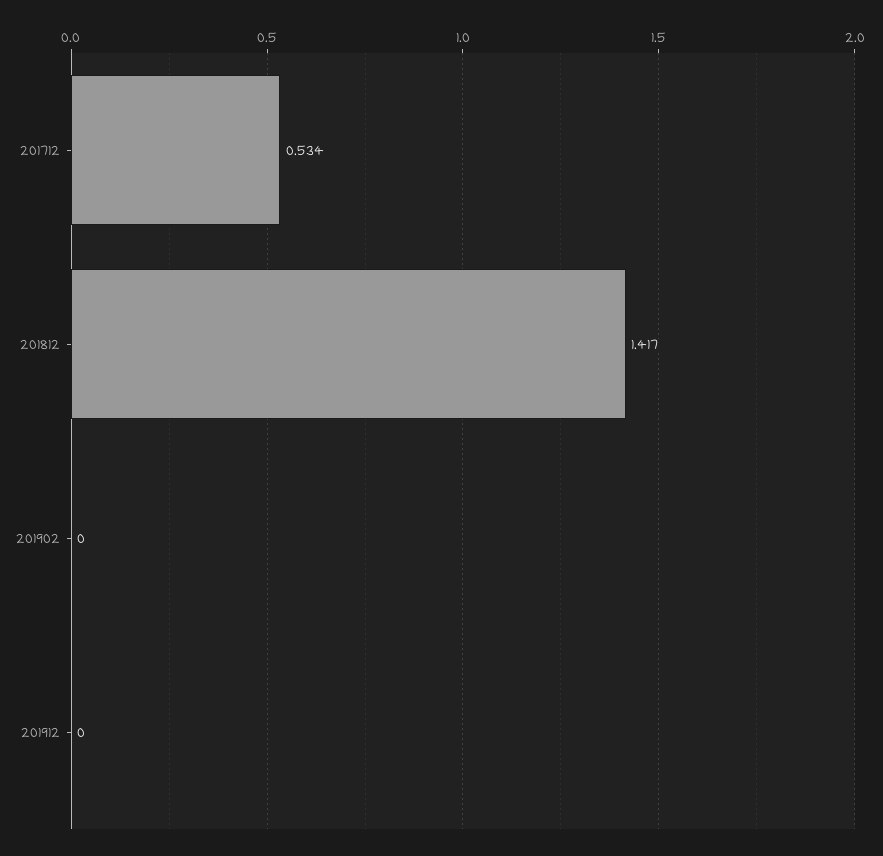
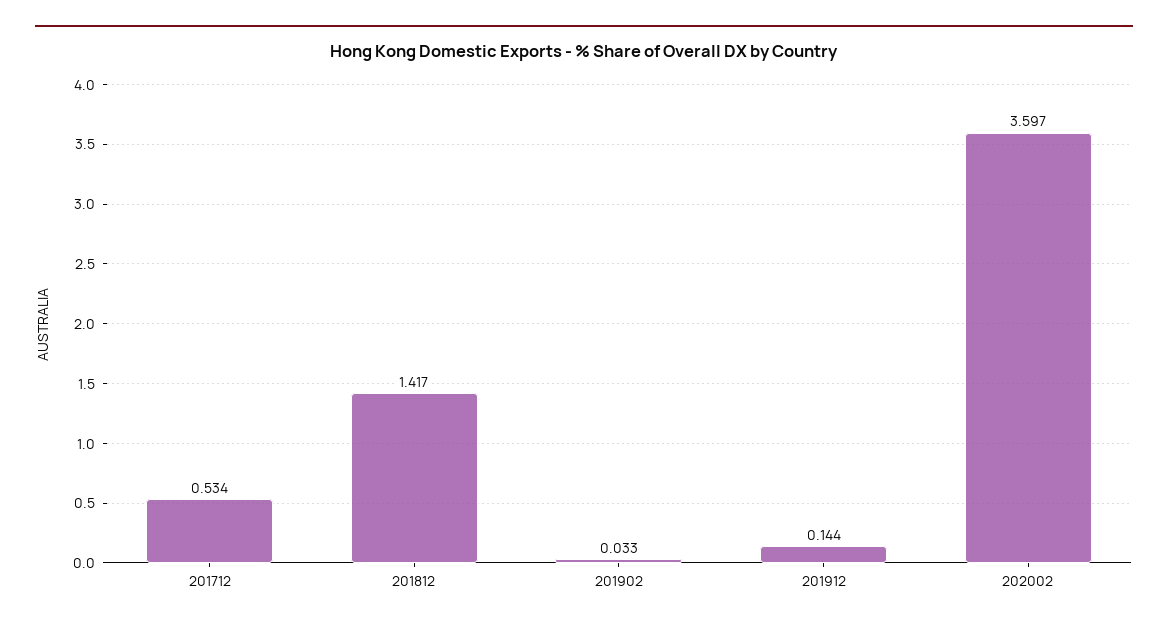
201902: 0 -> 0.033
201912: 0 -> 0.144
202002: none -> 3.597

